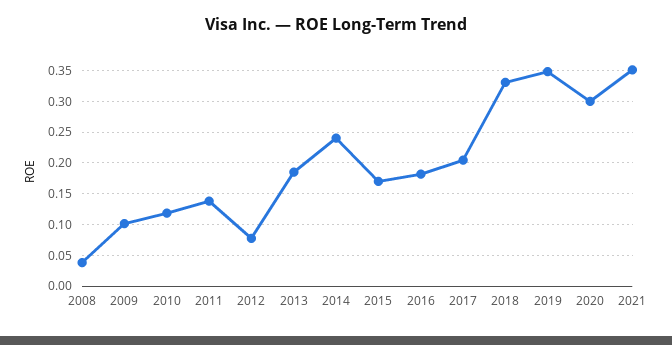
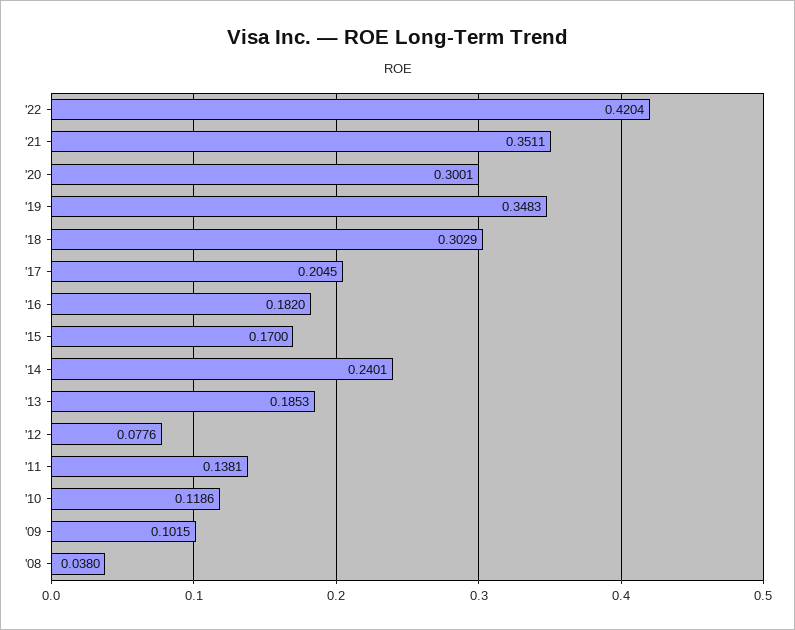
2018: 0.33 -> 0.3029
'22: none -> 0.4204

